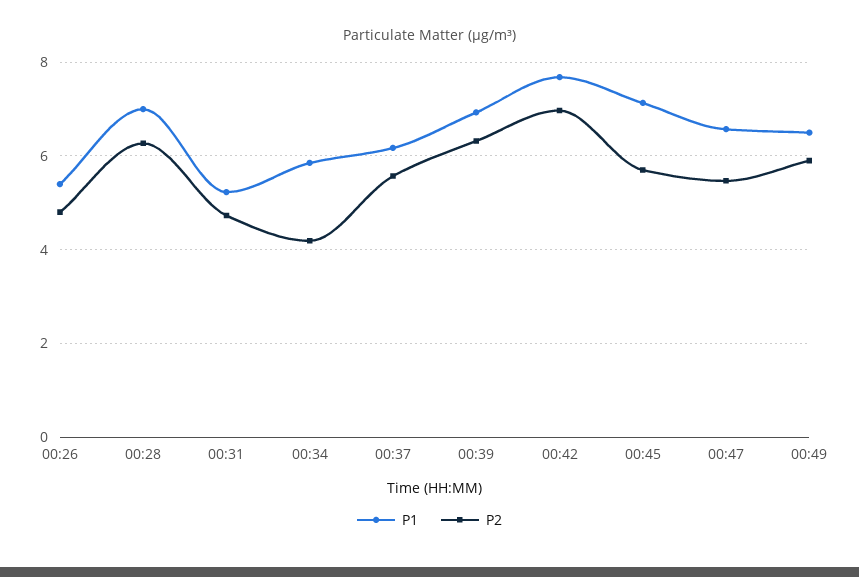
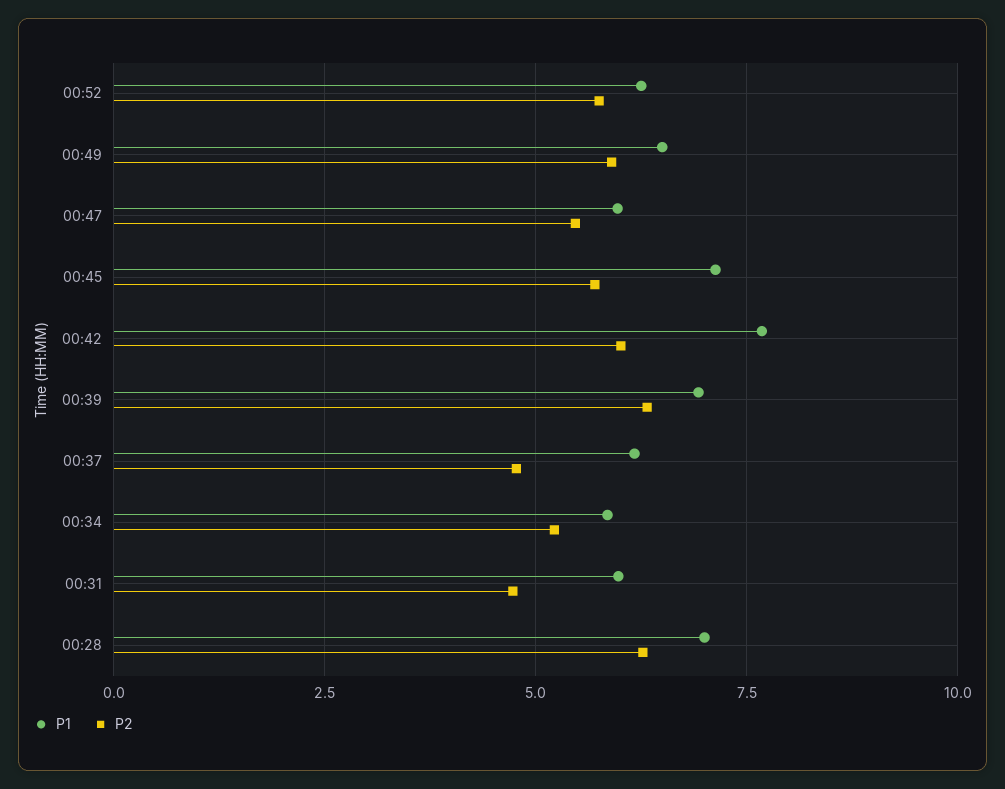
P1, 00:26: 5.4 -> none
P2, 00:26: 4.8 -> none
P1, 00:31: 5.2 -> 6
P2, 00:34: 4.2 -> 5.25
P2, 00:37: 5.6 -> 4.75
P2, 00:42: 7 -> 6
P1, 00:47: 6.6 -> 6
P1, 00:52: none -> 6.25
P2, 00:52: none -> 5.75

